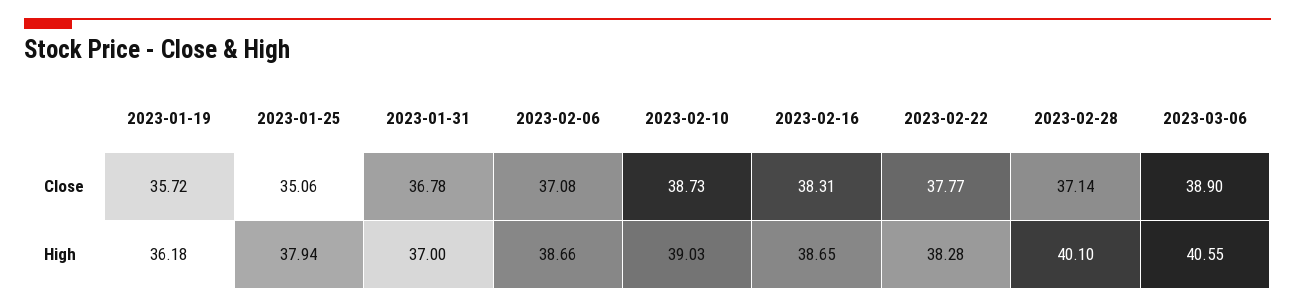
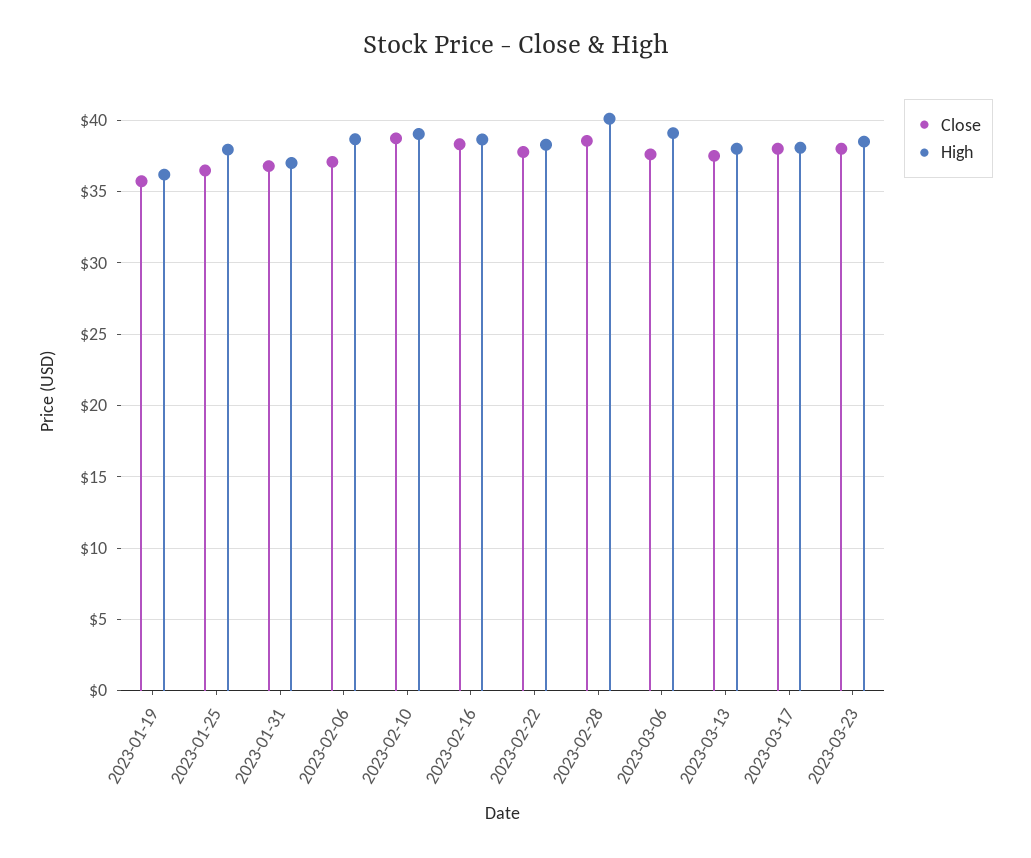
Close, 2023-01-25: 35.06 -> 36.5
Close, 2023-02-28: 37.14 -> 38.5
Close, 2023-03-06: 38.9 -> 37.5
High, 2023-03-06: 40.55 -> 39
Close, 2023-03-13: none -> 37.5
High, 2023-03-13: none -> 38
Close, 2023-03-17: none -> 38
High, 2023-03-17: none -> 38
Close, 2023-03-23: none -> 38
High, 2023-03-23: none -> 38.5

